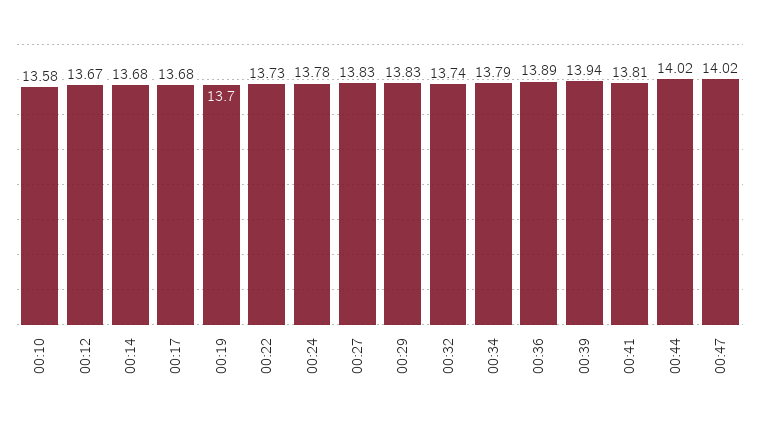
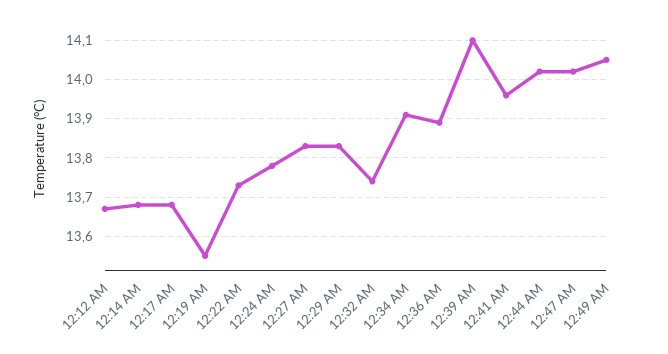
00:10: 13.58 -> none
00:19: 13.7 -> 13.55
00:34: 13.79 -> 13.9
00:39: 13.94 -> 14.1
00:41: 13.81 -> 13.95
12:49 AM: none -> 14.05

